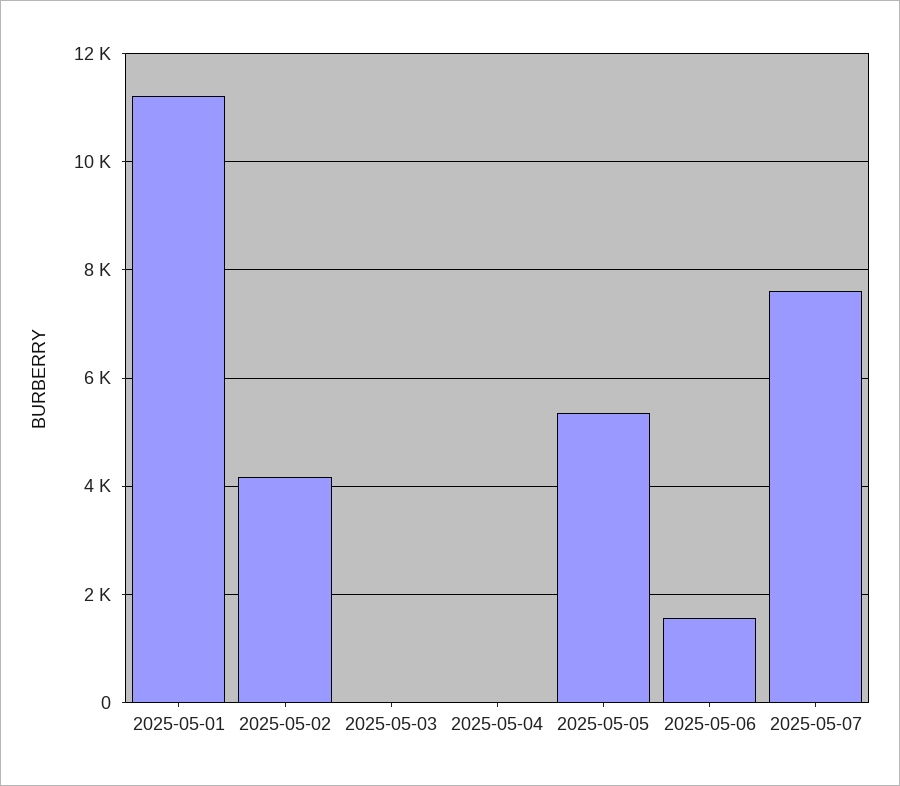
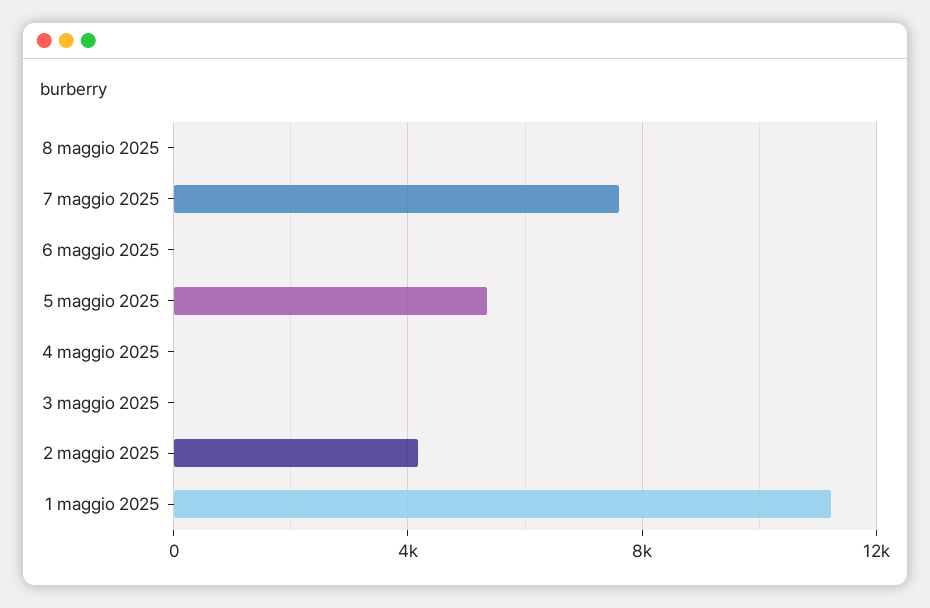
2025-05-06: 1600 -> 0
8 maggio 2025: none -> 0

